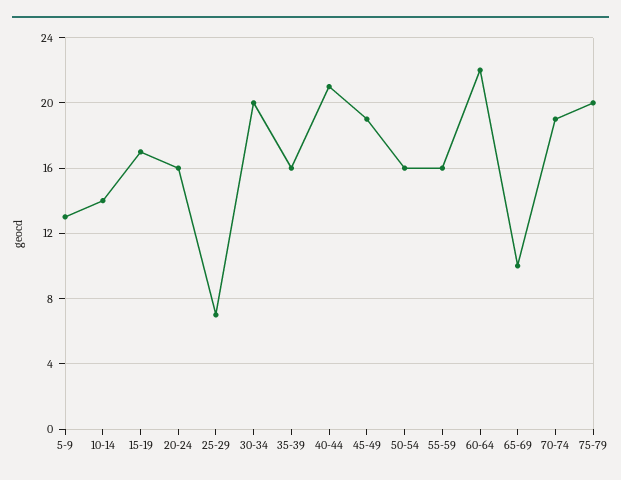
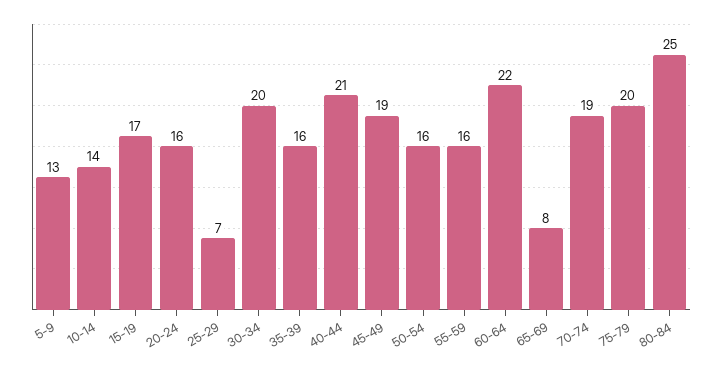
65-69: 10 -> 8
80-84: none -> 25

